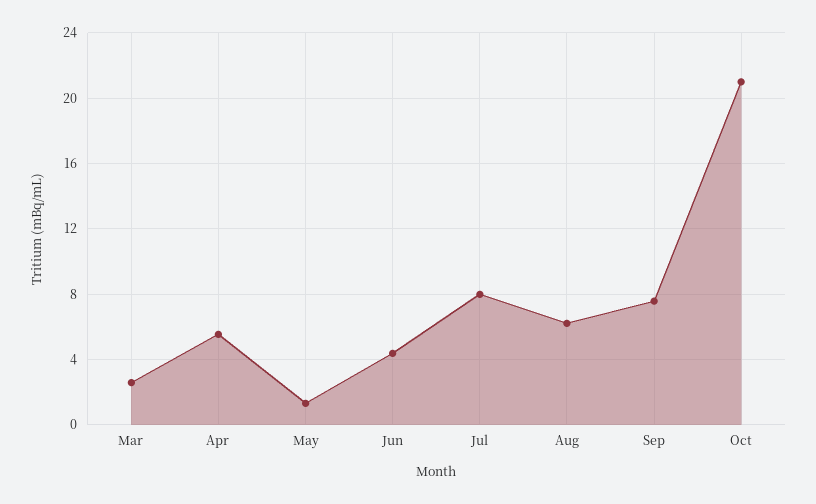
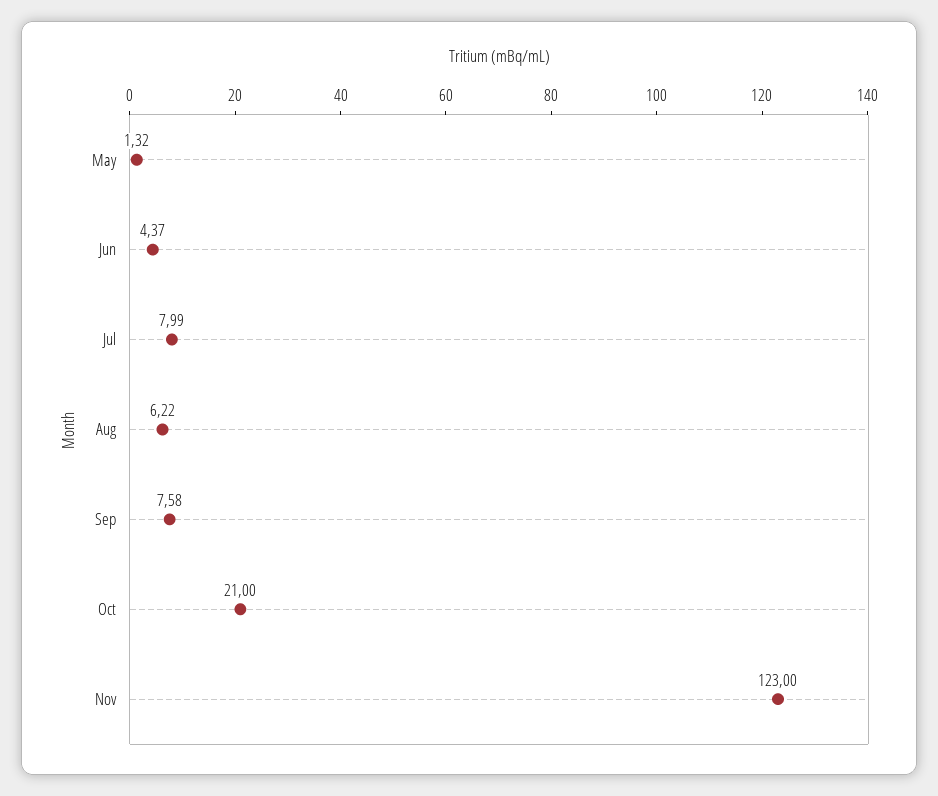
Mar: 2.5 -> none
Apr: 5.5 -> none
Nov: none -> 123

